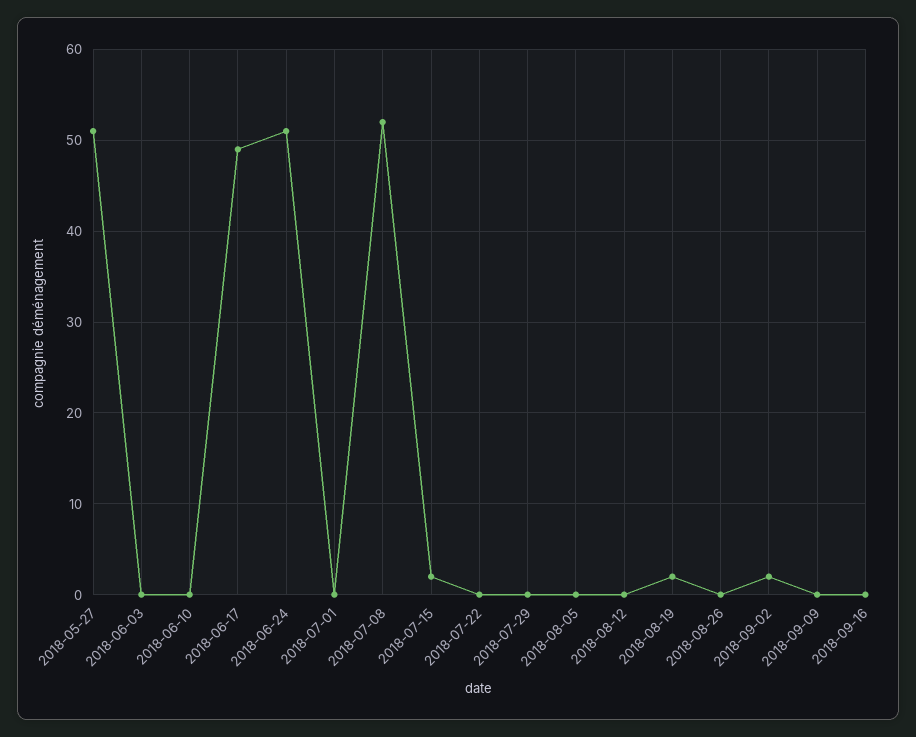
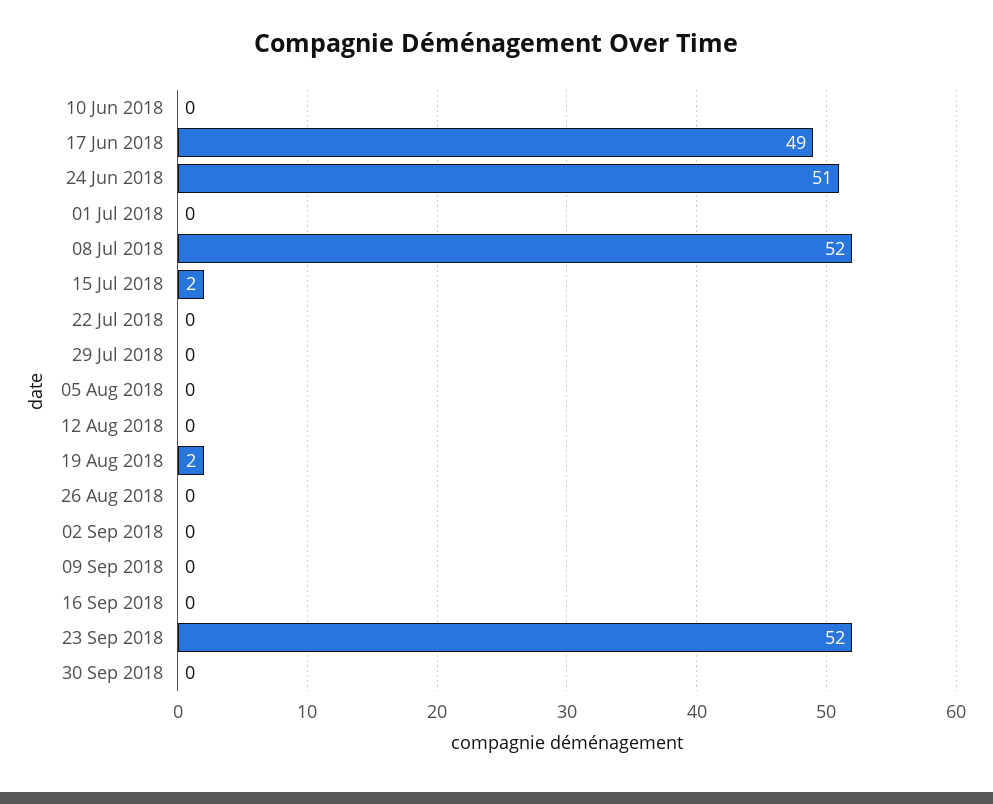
2018-05-27: 51 -> none
2018-06-03: 0 -> none
2018-09-02: 2 -> 0
23 Sep 2018: none -> 52
30 Sep 2018: none -> 0

